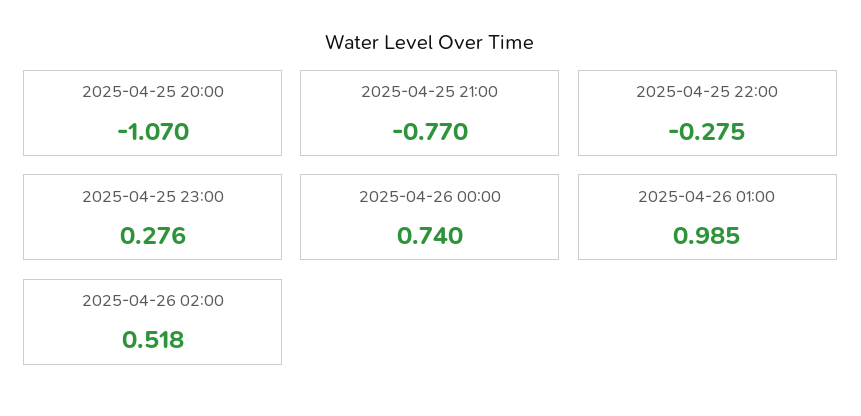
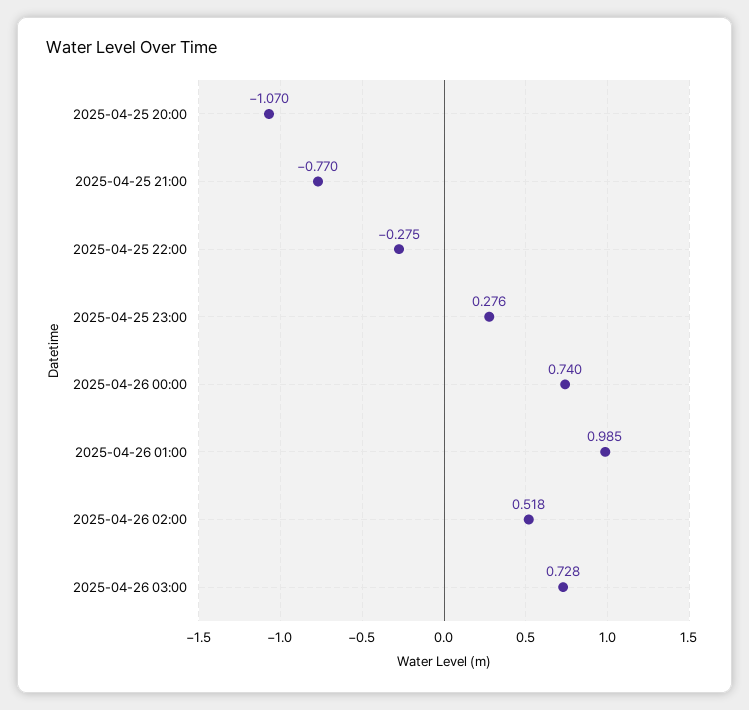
2025-04-26 03:00: none -> 0.728

